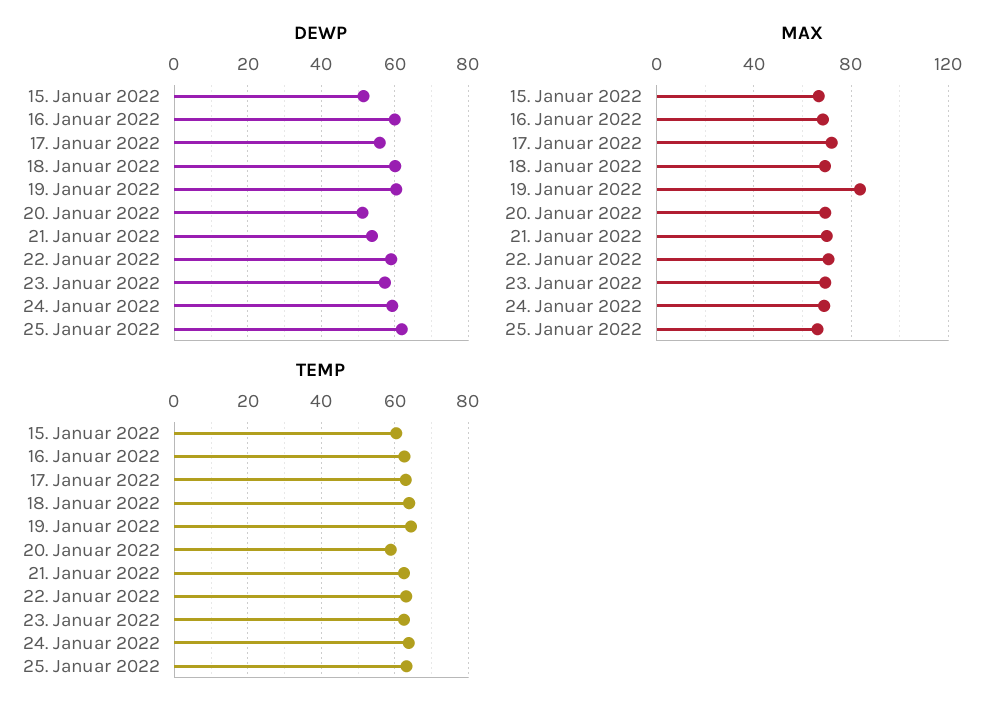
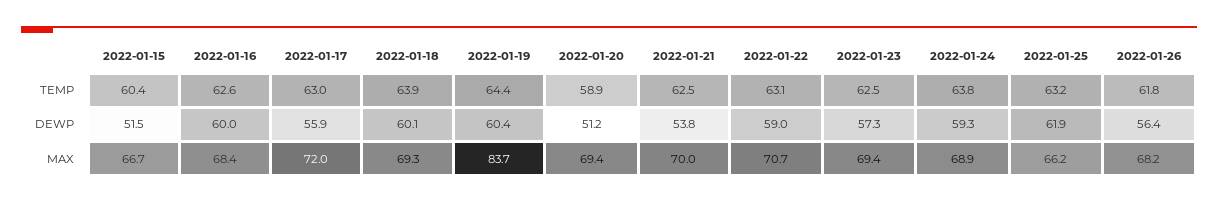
TEMP, 2022-01-26: none -> 61.8
DEWP, 2022-01-26: none -> 56.4
MAX, 2022-01-26: none -> 68.2

